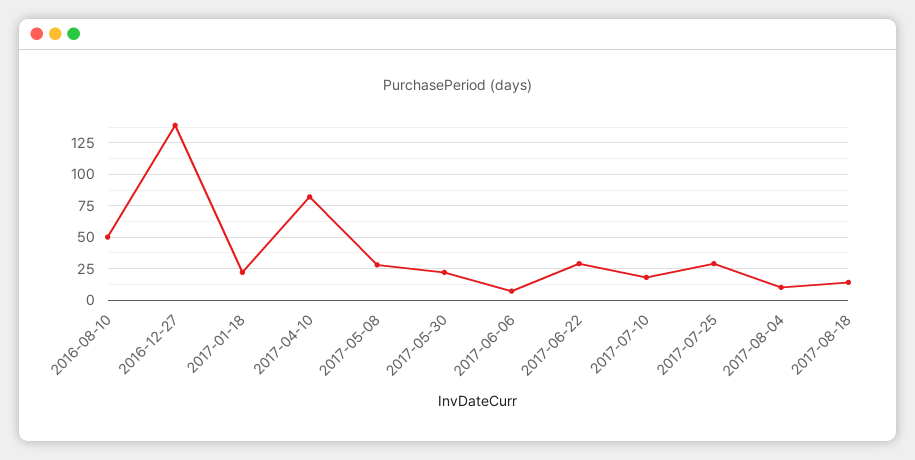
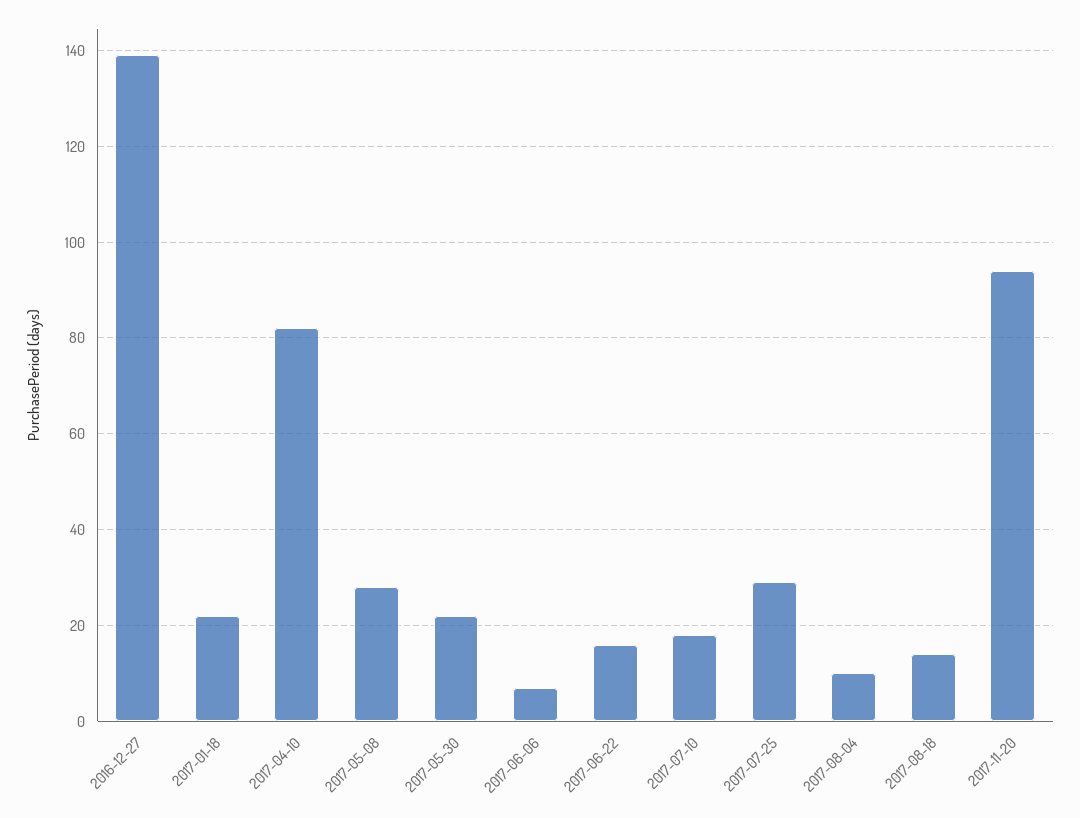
2016-08-10: 50 -> none
2017-06-22: 30 -> 15
2017-11-20: none -> 95

